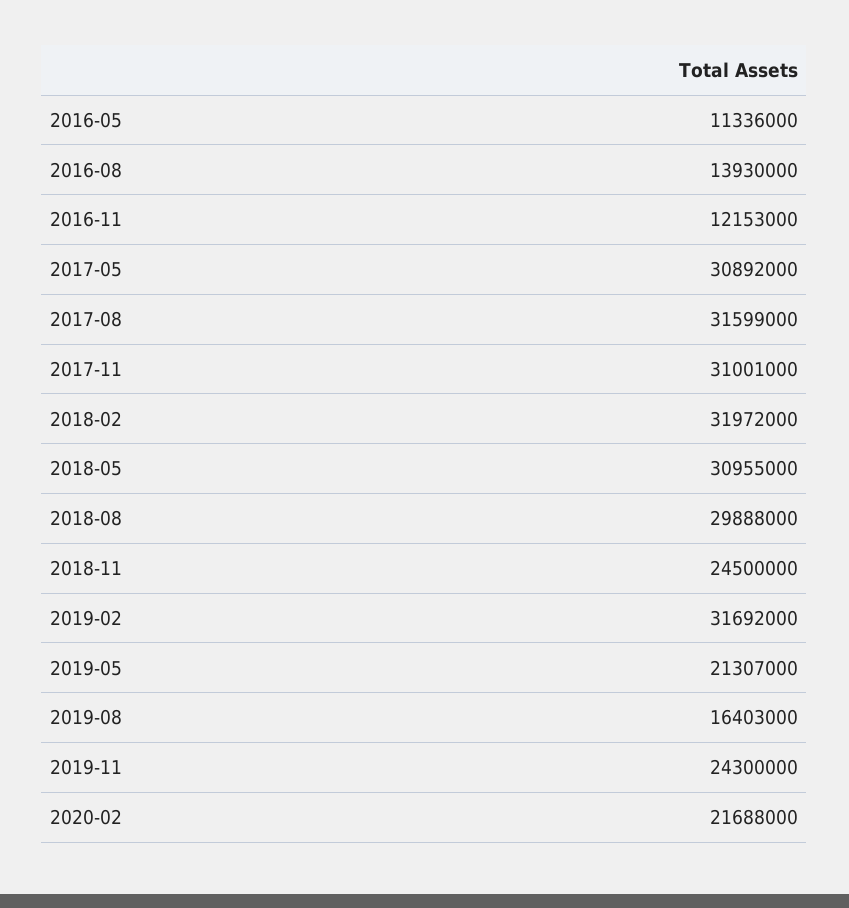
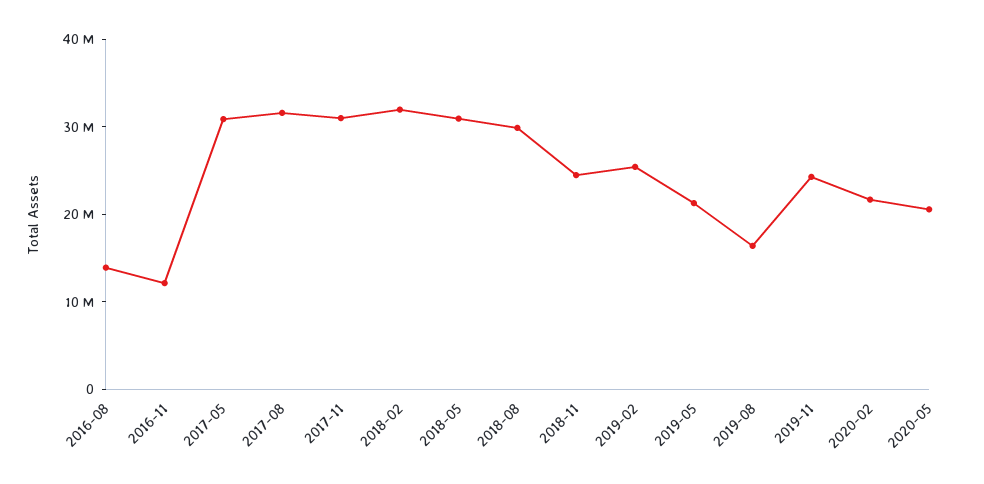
2016-05: 11336000 -> none
2019-02: 31692000 -> 26000000
2020-05: none -> 20000000

